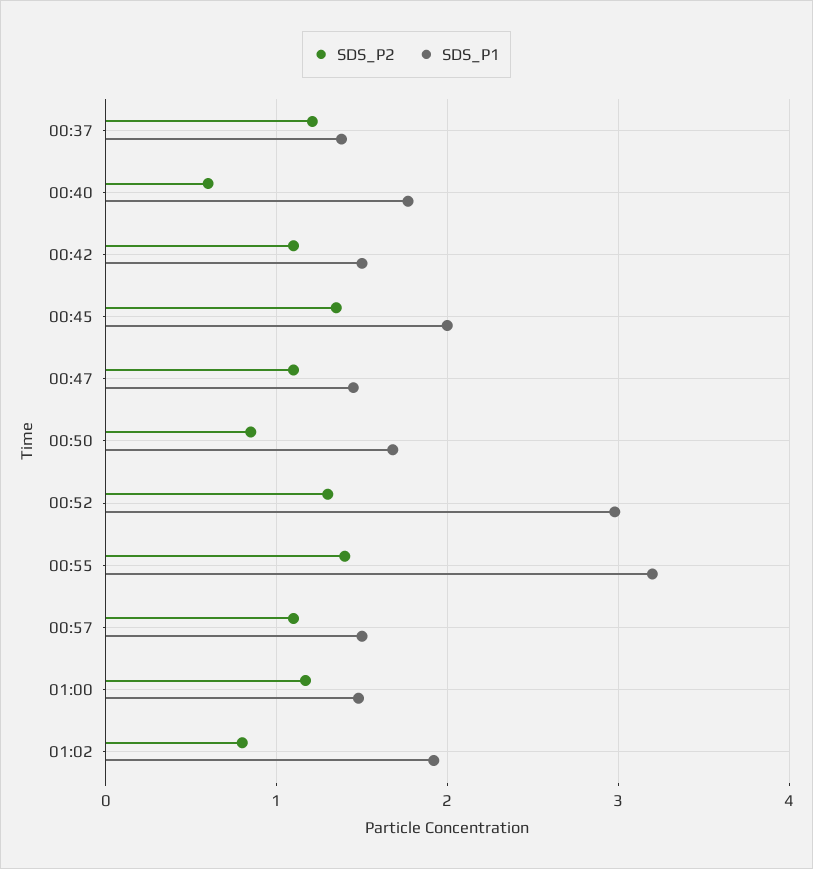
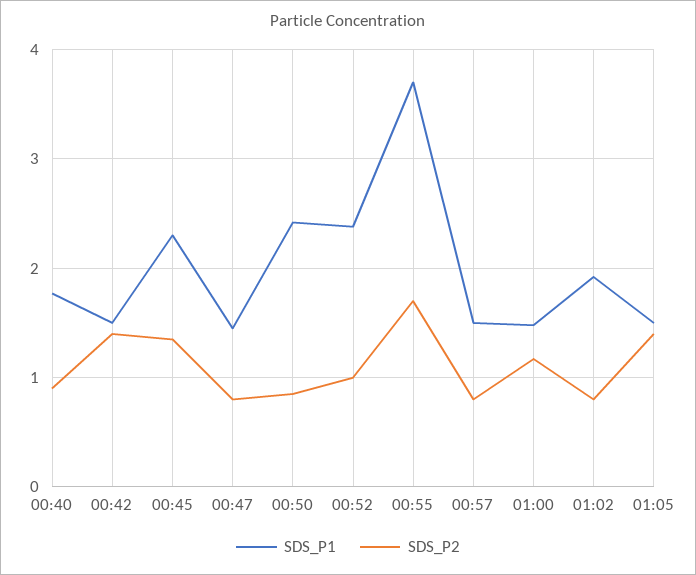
SDS_P2, 00:37: 1.2 -> none
SDS_P1, 00:37: 1.4 -> none
SDS_P2, 00:40: 0.6 -> 0.9
SDS_P2, 00:42: 1.1 -> 1.4
SDS_P1, 00:45: 2 -> 2.3
SDS_P2, 00:47: 1.1 -> 0.8
SDS_P1, 00:50: 1.7 -> 2.4
SDS_P2, 00:52: 1.3 -> 1
SDS_P1, 00:52: 3 -> 2.4
SDS_P2, 00:55: 1.4 -> 1.7
SDS_P1, 00:55: 3.2 -> 3.7
SDS_P2, 00:57: 1.1 -> 0.8
SDS_P1, 01:05: none -> 1.5
SDS_P2, 01:05: none -> 1.4

